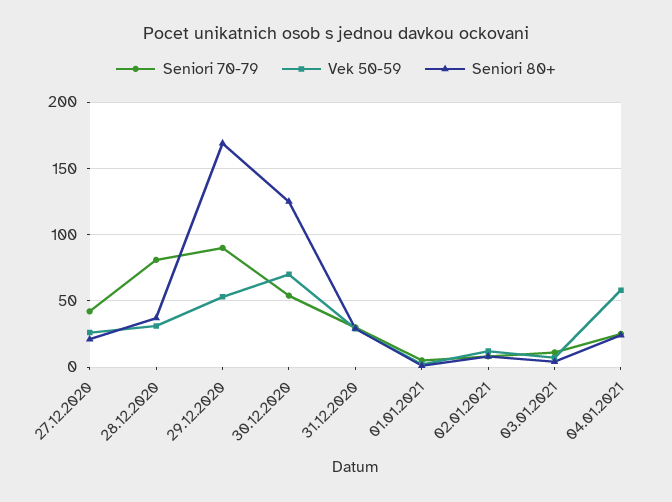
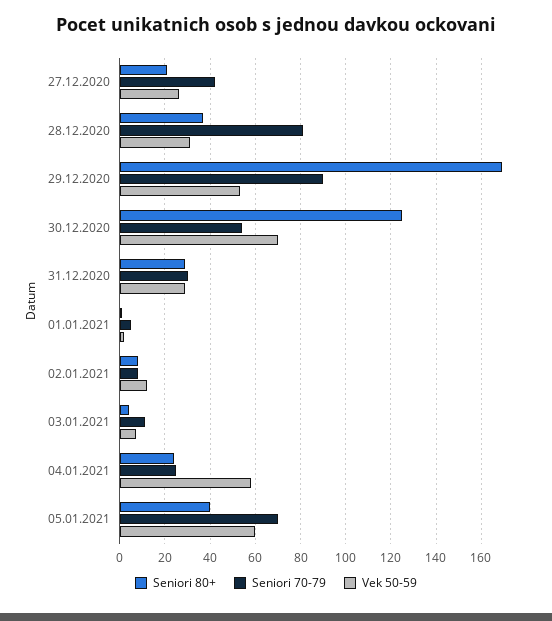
Seniori 80+, 05.01.2021: none -> 40
Seniori 70-79, 05.01.2021: none -> 70
Vek 50-59, 05.01.2021: none -> 60

